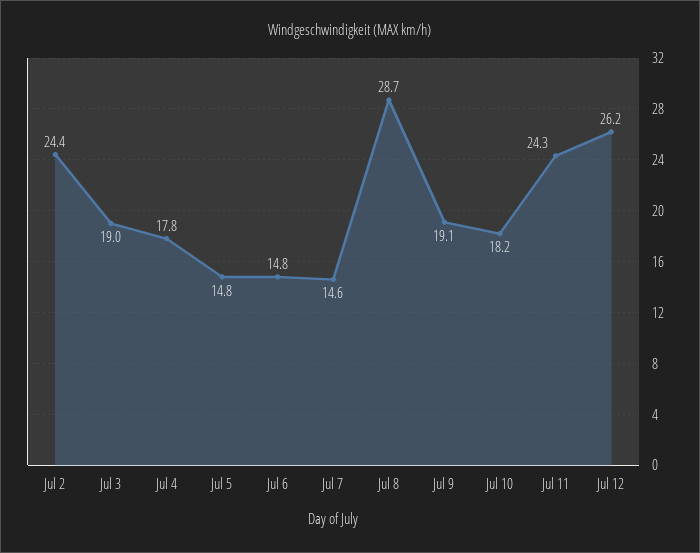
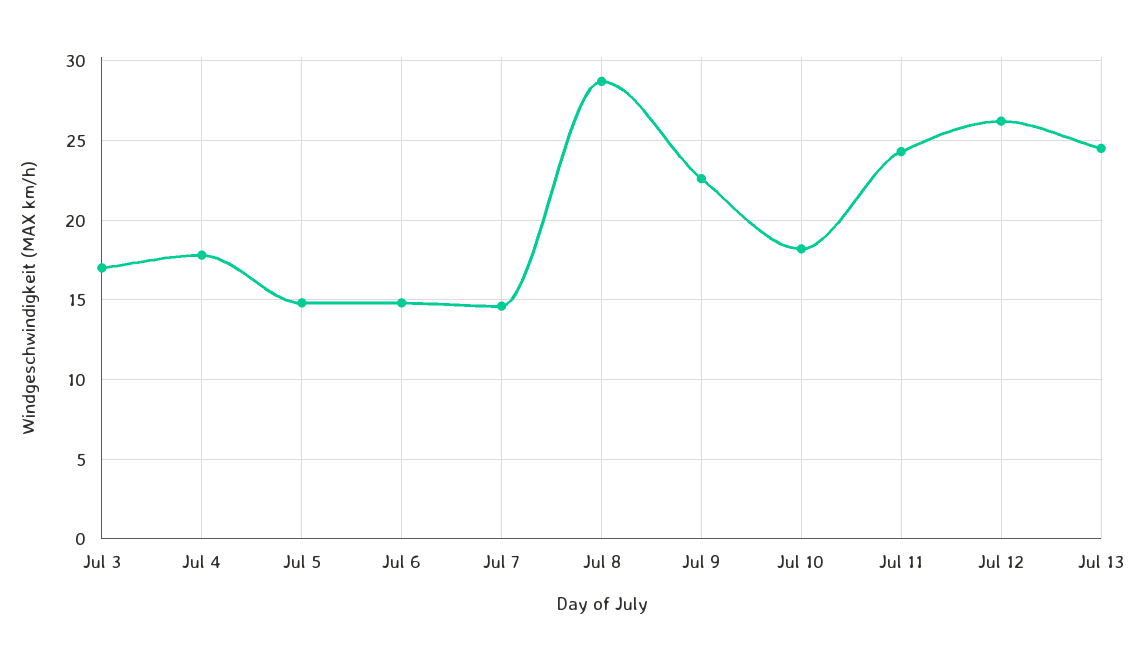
Jul 2: 24.4 -> none
Jul 3: 19 -> 17
Jul 9: 19.1 -> 22.5
Jul 13: none -> 24.5

